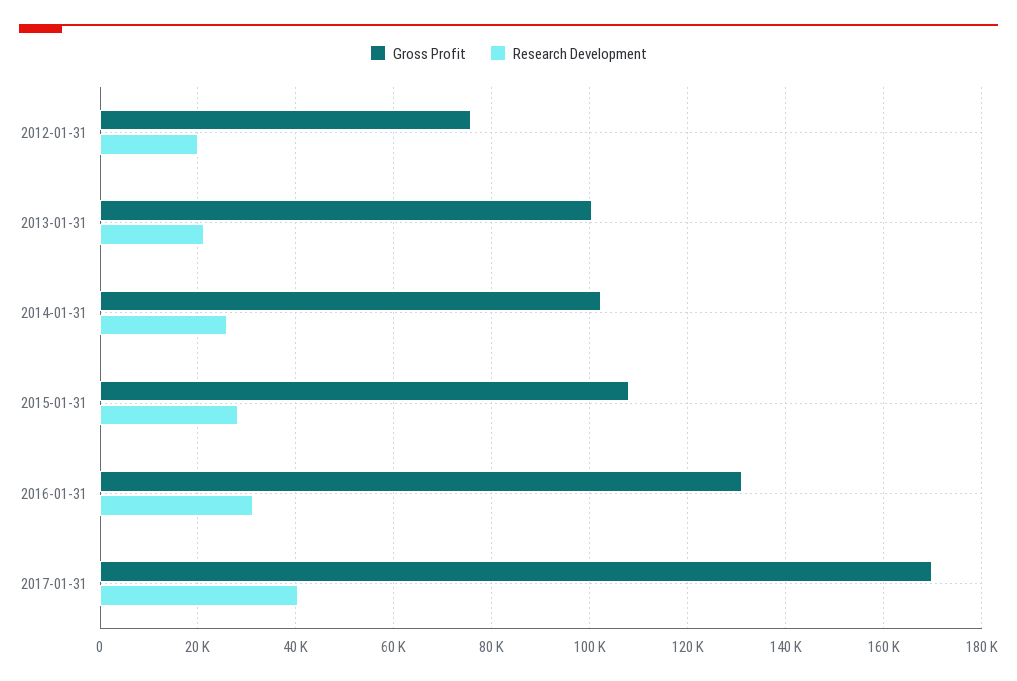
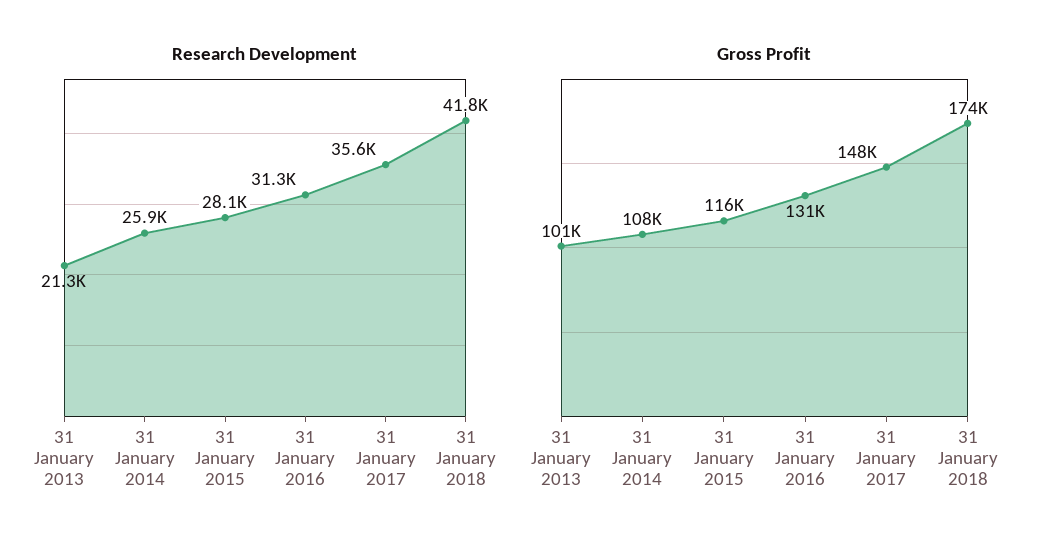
Gross Profit, 2012-01-31: 76000 -> none
Research Development, 2012-01-31: 20000 -> none
Gross Profit, 2014-01-31: 102000 -> 108000
Gross Profit, 2015-01-31: 108000 -> 116000
Gross Profit, 2017-01-31: 170000 -> 148000
Research Development, 2017-01-31: 40000 -> 35600
Research Development, 31 January 2018: none -> 41800
Gross Profit, 31 January 2018: none -> 174000

